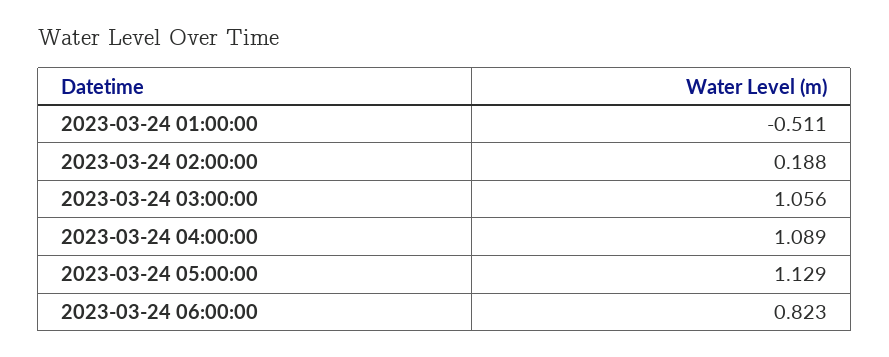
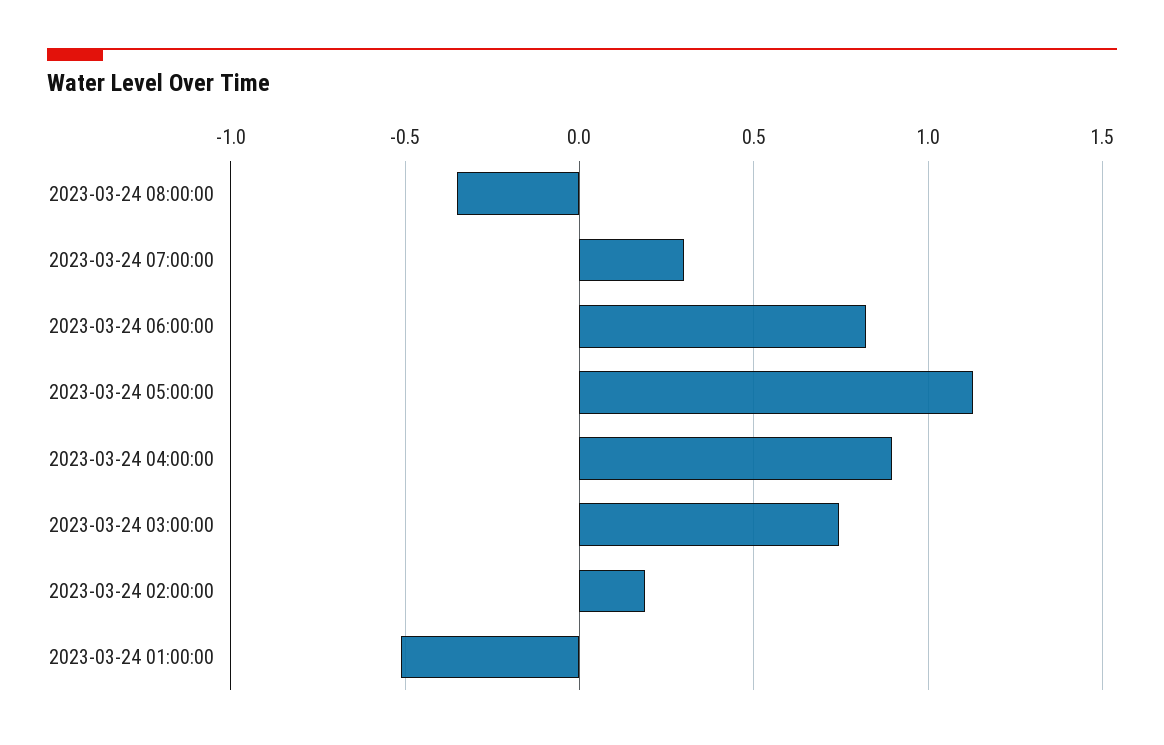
2023-03-24 03:00:00: 1.056 -> 0.75
2023-03-24 04:00:00: 1.089 -> 0.9
2023-03-24 08:00:00: none -> -0.35
2023-03-24 07:00:00: none -> 0.3

